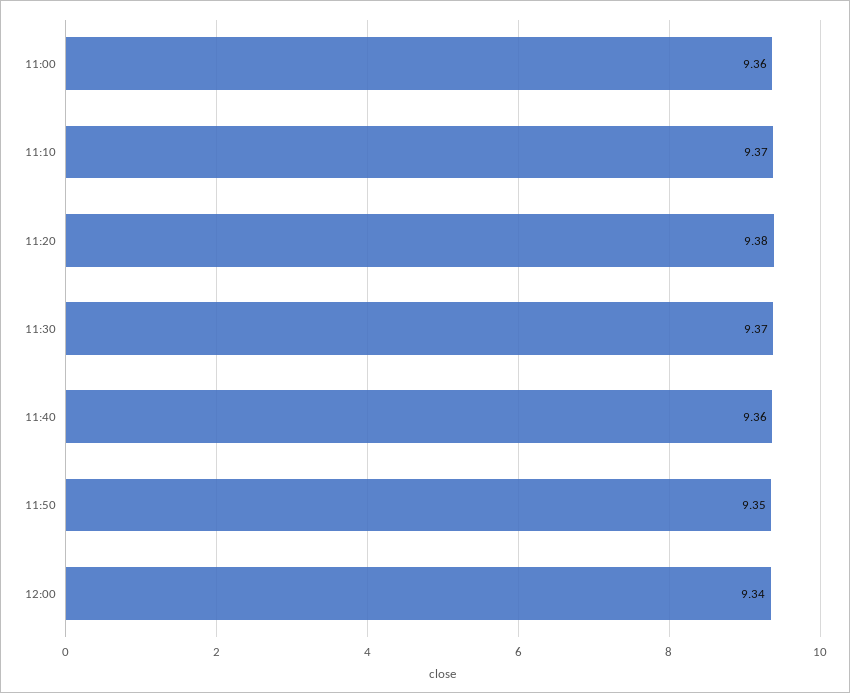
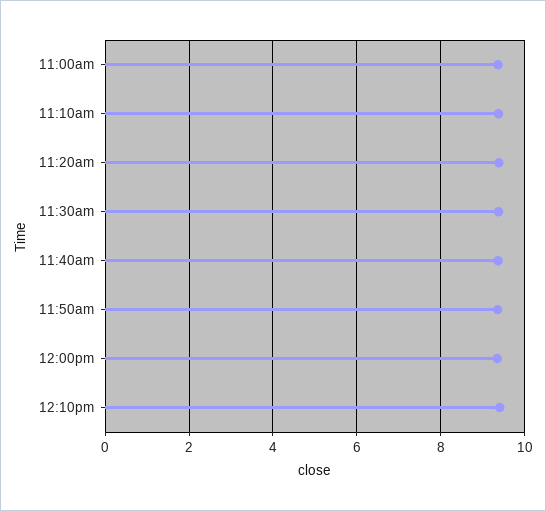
12:10pm: none -> 9.4

